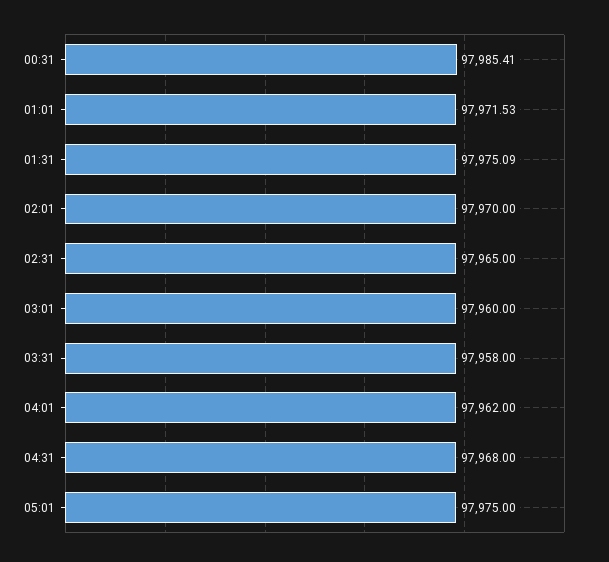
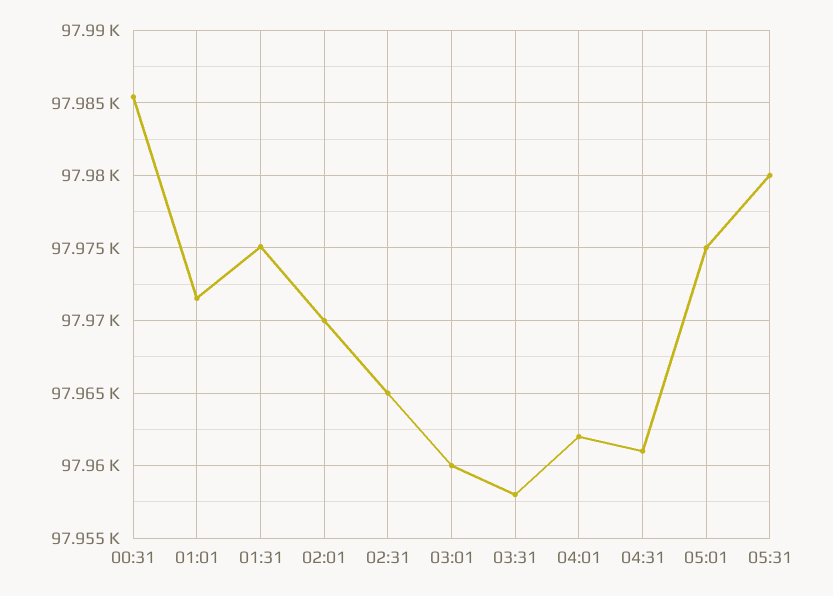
04:31: 97968 -> 97961
05:31: none -> 97980

